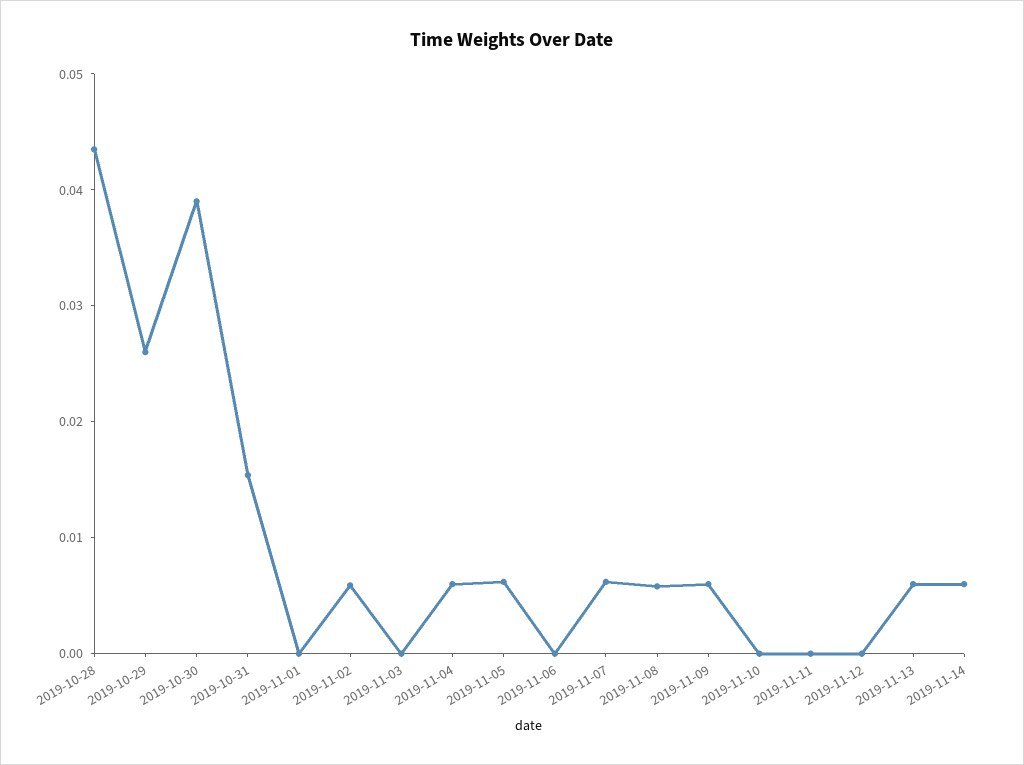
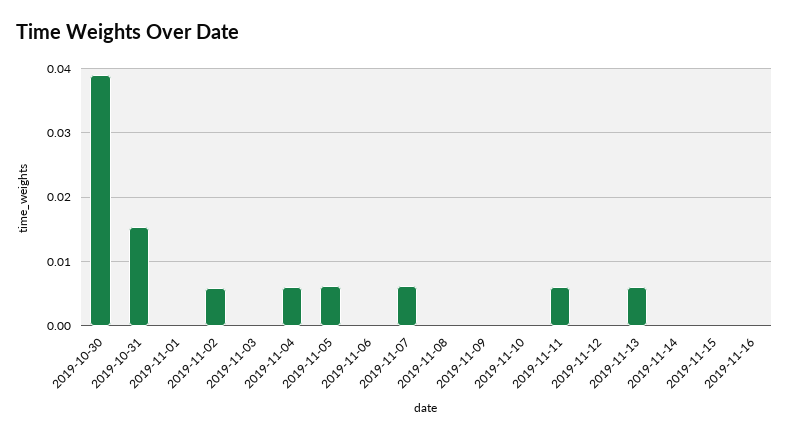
2019-10-28: 0.044 -> none
2019-10-29: 0.026 -> none
2019-11-08: 0.006 -> 0
2019-11-09: 0.006 -> 0
2019-11-11: 0 -> 0.006
2019-11-14: 0.006 -> 0
2019-11-15: none -> 0
2019-11-16: none -> 0

